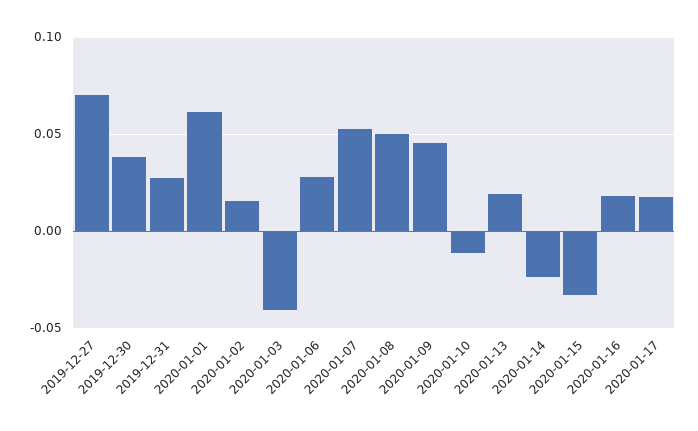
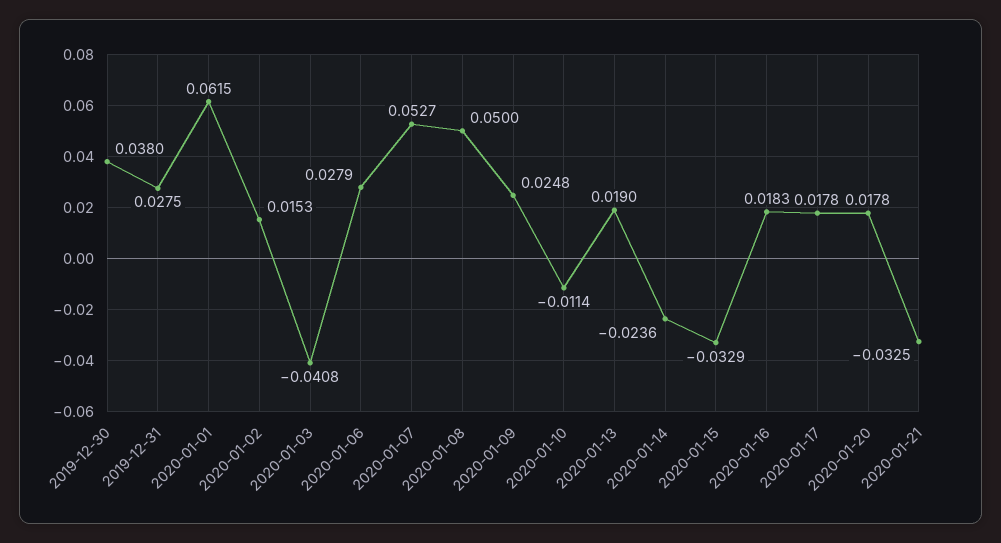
2019-12-27: 0.07 -> none
2020-01-09: 0.045 -> 0.0248
2020-01-20: none -> 0.0178
2020-01-21: none -> -0.0325

